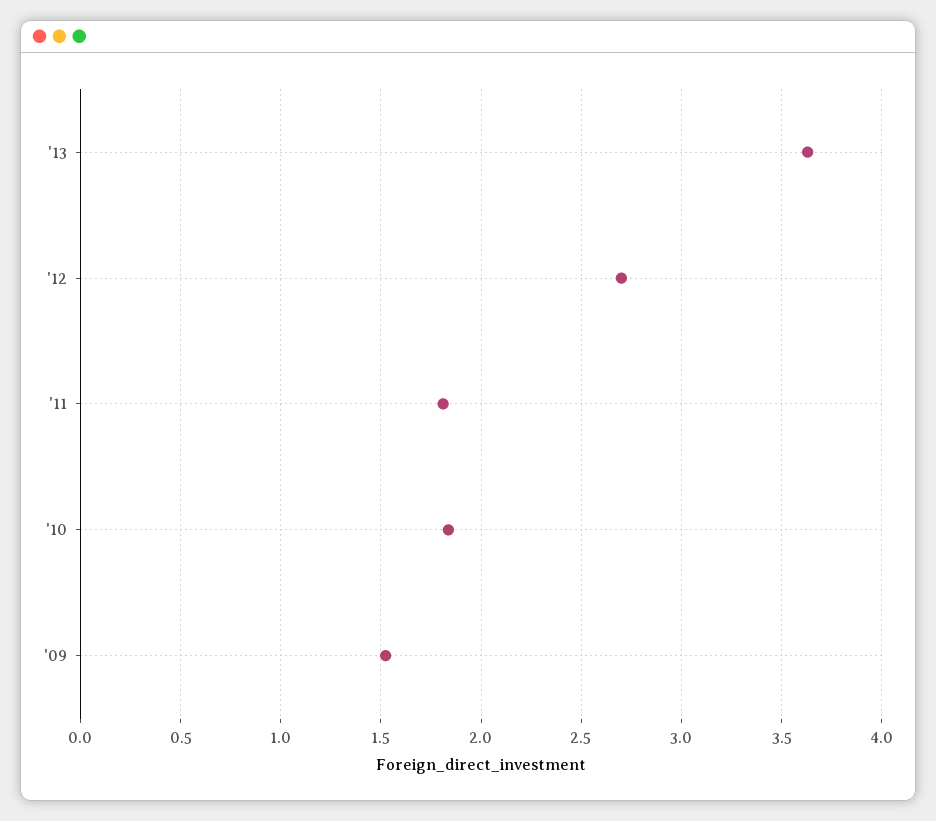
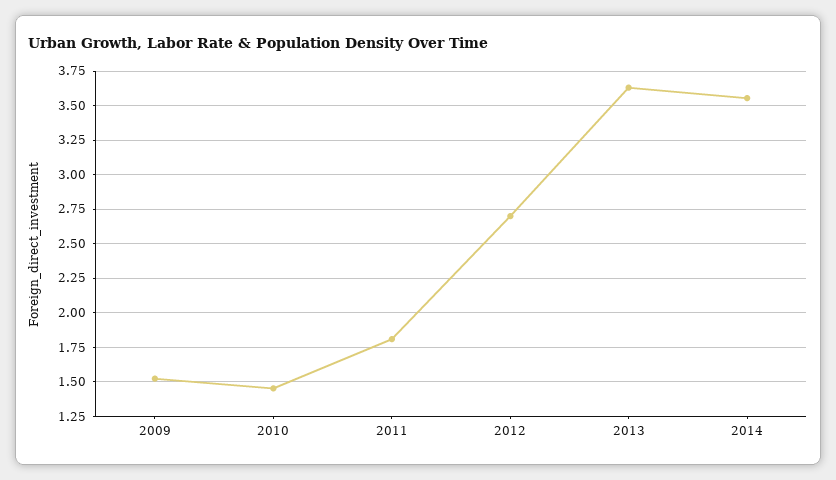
'10: 1.85 -> 1.45
2014: none -> 3.55

